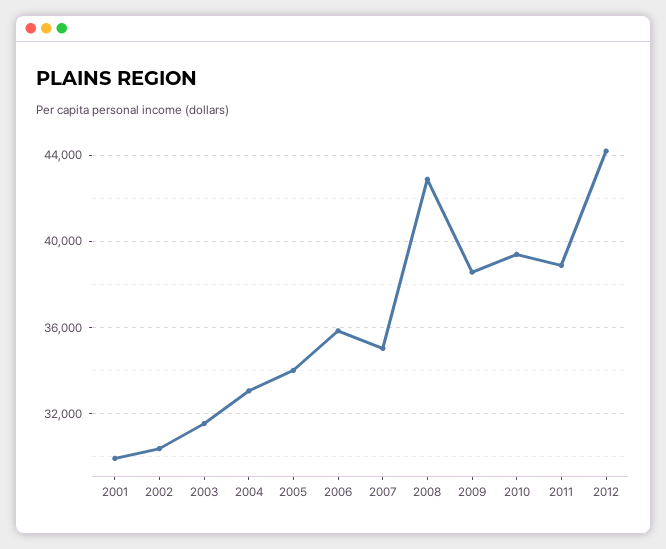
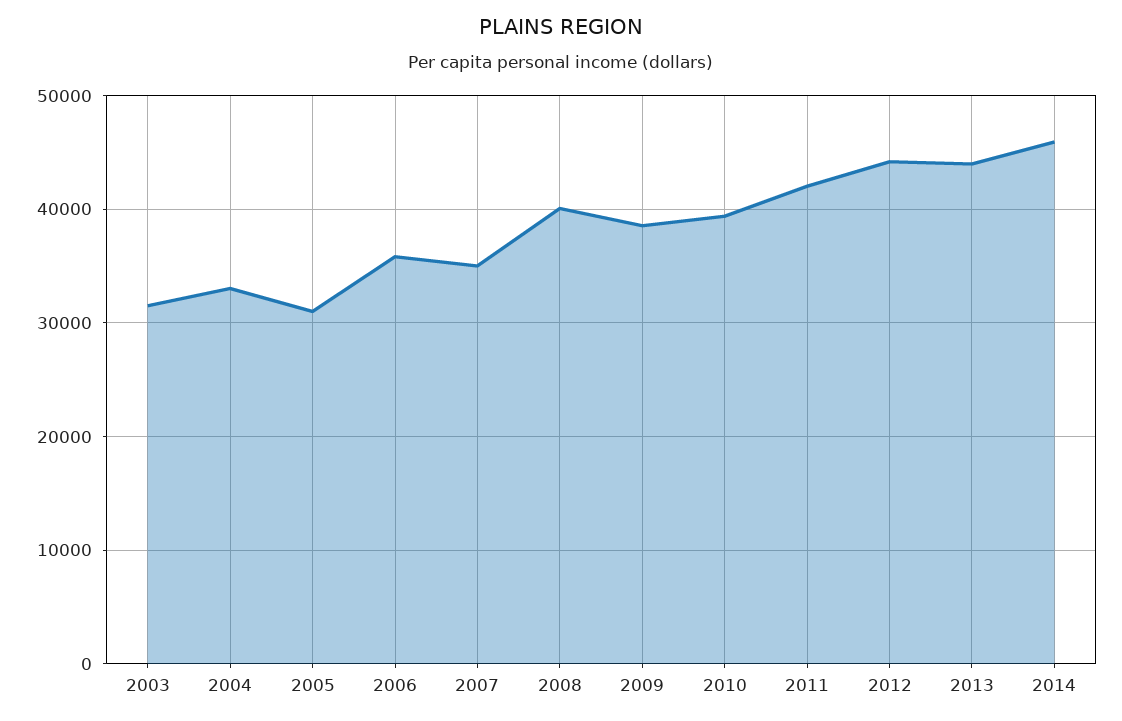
2001: 30000 -> none
2002: 30500 -> none
2005: 34000 -> 31000
2008: 43000 -> 40000
2011: 39000 -> 42000
2013: none -> 44000
2014: none -> 46000

